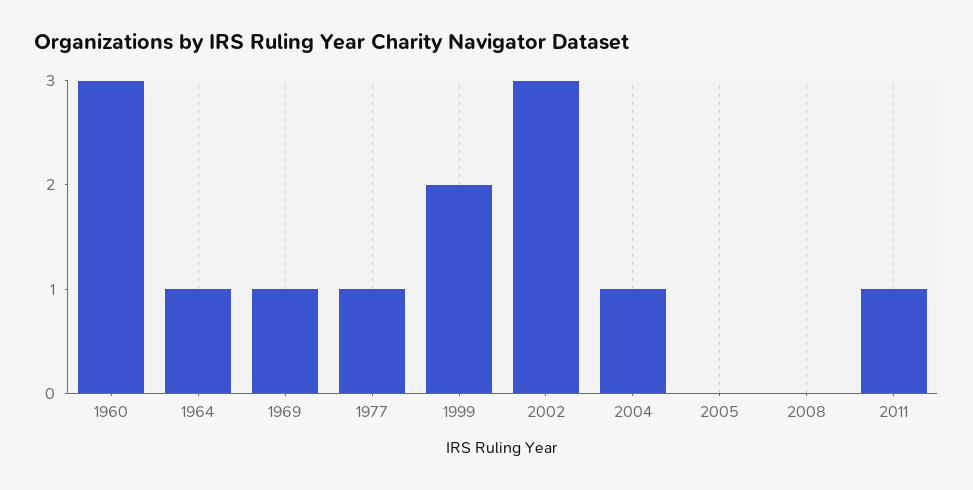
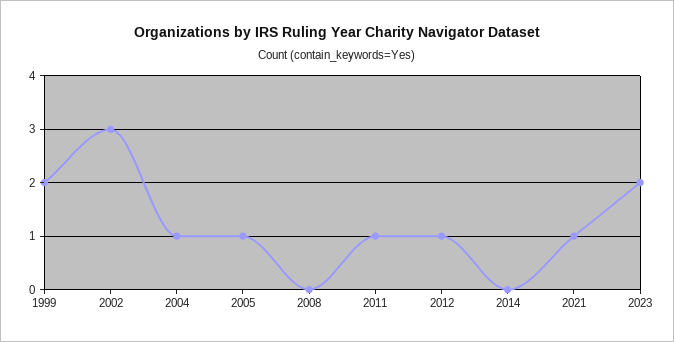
1960: 3 -> none
1964: 1 -> none
1969: 1 -> none
1977: 1 -> none
2005: 0 -> 1
2012: none -> 1
2014: none -> 0
2021: none -> 1
2023: none -> 2

